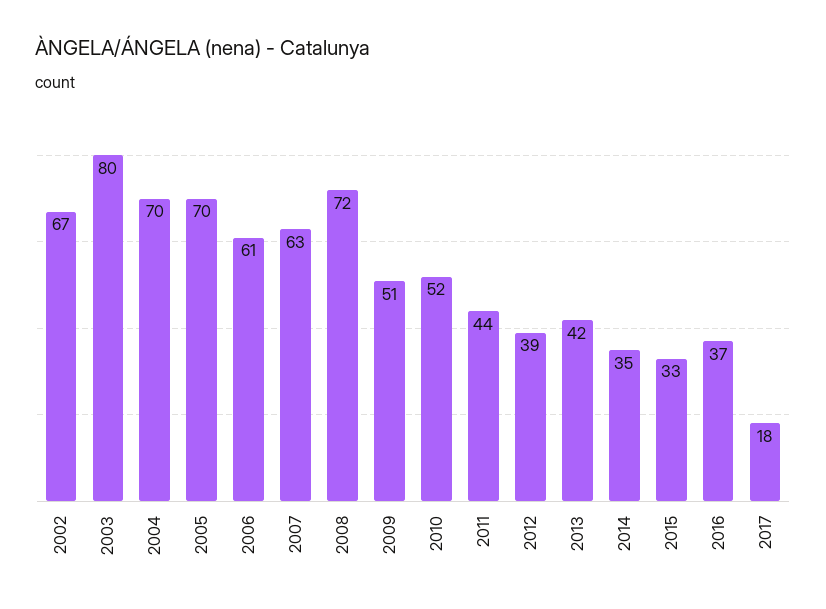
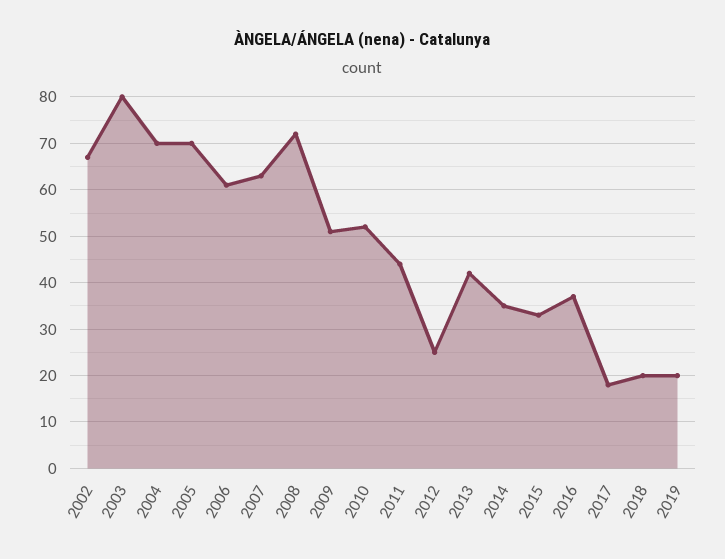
2012: 39 -> 25
2018: none -> 20
2019: none -> 20

